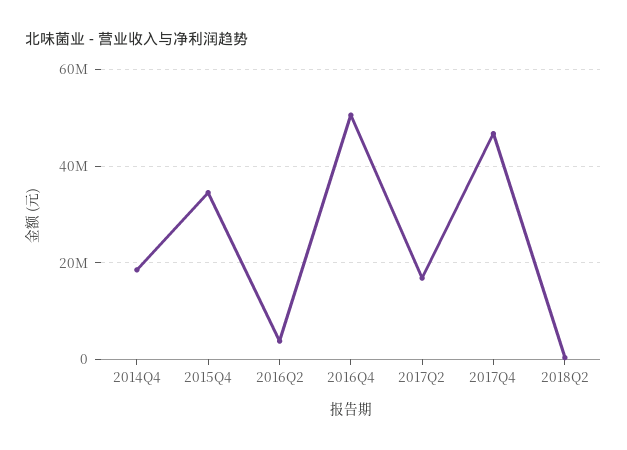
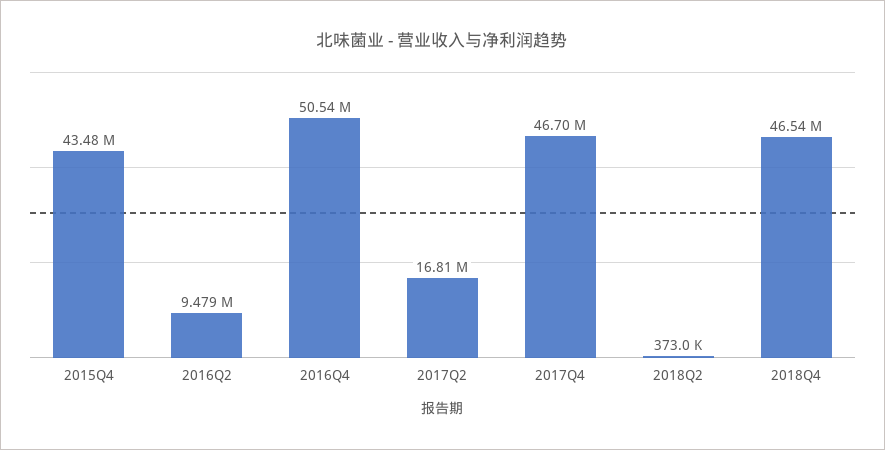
2014Q4: 18000000 -> none
2015Q4: 34000000 -> 43480000
2016Q2: 4000000 -> 9479000
2018Q4: none -> 46540000

